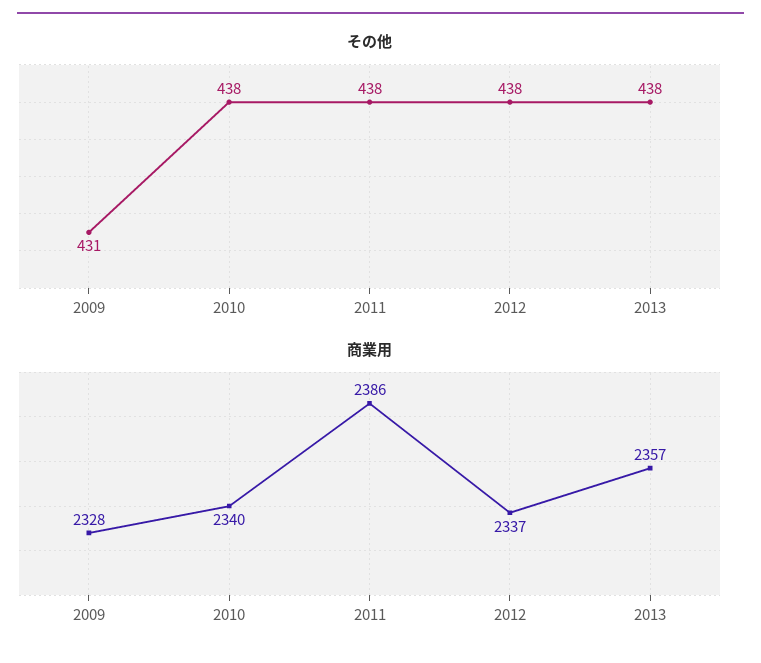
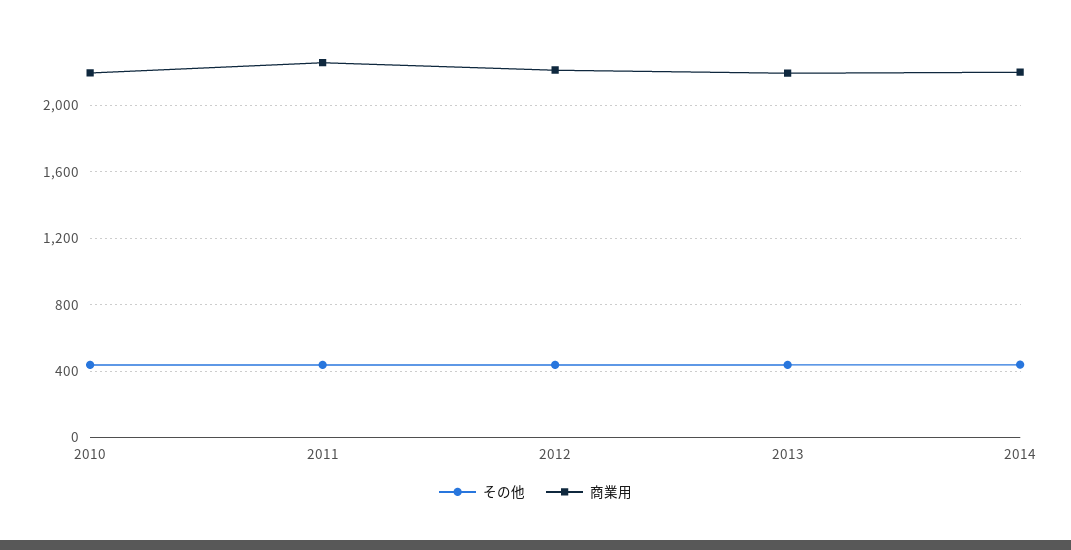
その他, 2009: 431 -> none
商業用, 2009: 2328 -> none
商業用, 2010: 2340 -> 2200
商業用, 2011: 2386 -> 2250
商業用, 2012: 2337 -> 2200
商業用, 2013: 2357 -> 2200
その他, 2014: none -> 450
商業用, 2014: none -> 2200

